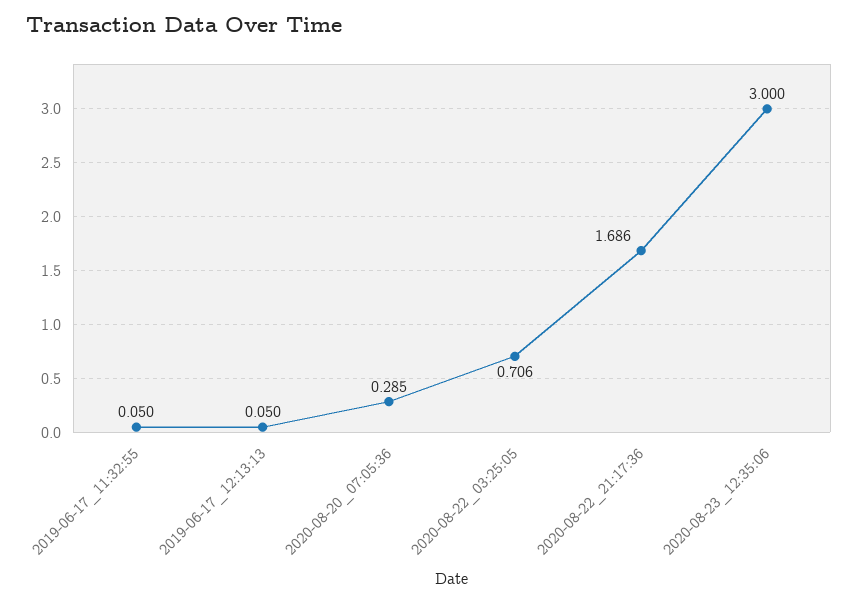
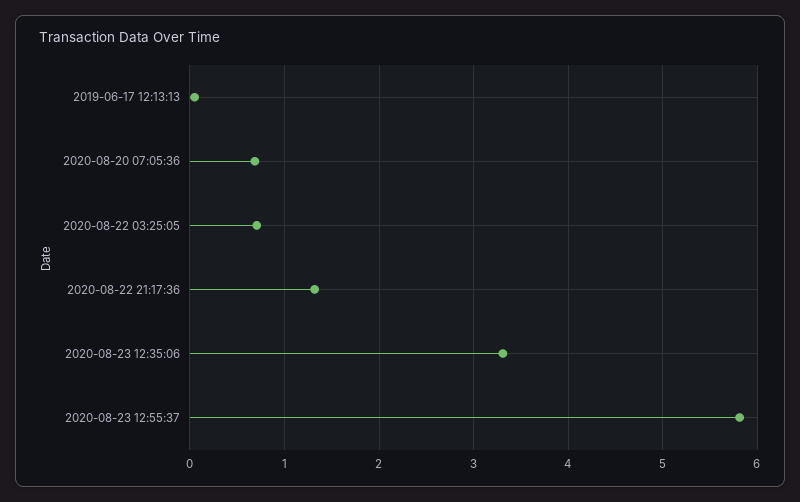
2019-06-17_11:32:55: 0.05 -> none
2020-08-20_07:05:36: 0.285 -> 0.7
2020-08-22_21:17:36: 1.686 -> 1.3
2020-08-23_12:35:06: 3 -> 3.3
2020-08-23 12:55:37: none -> 5.8

